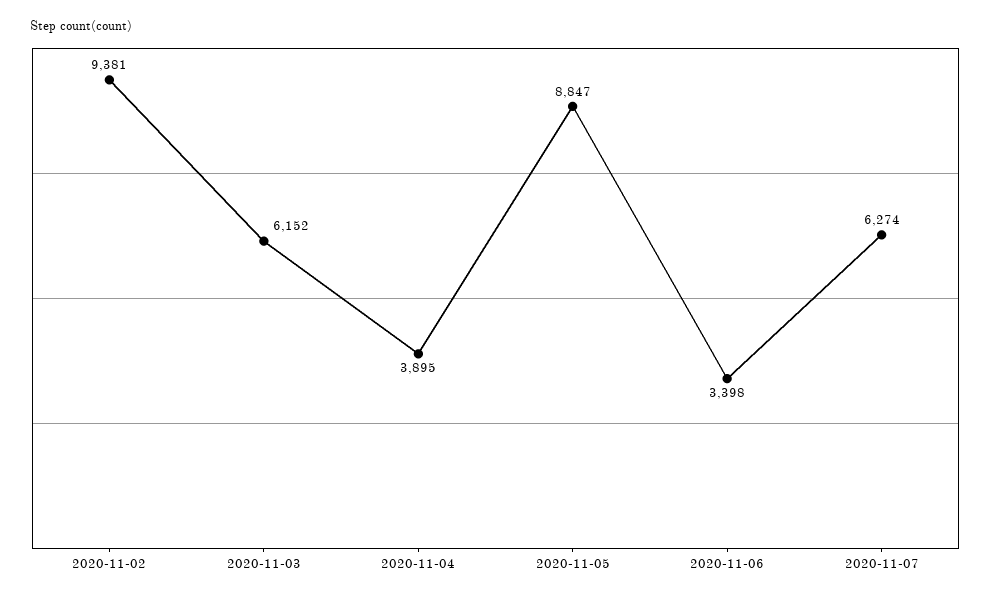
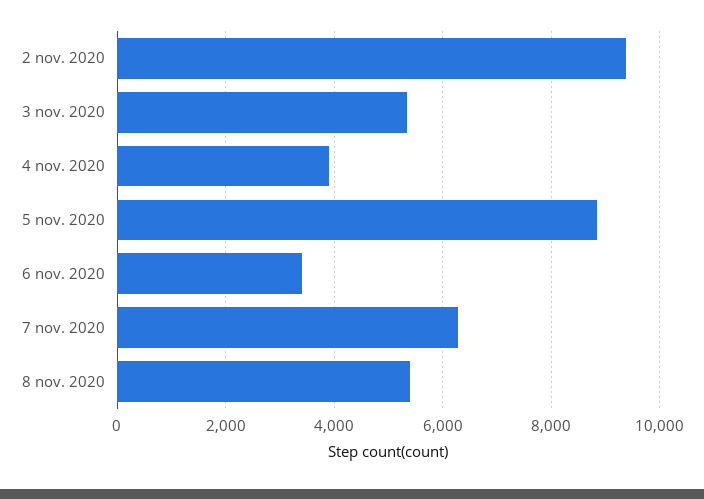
2020-11-03: 6152 -> 5400
8 nov. 2020: none -> 5400

